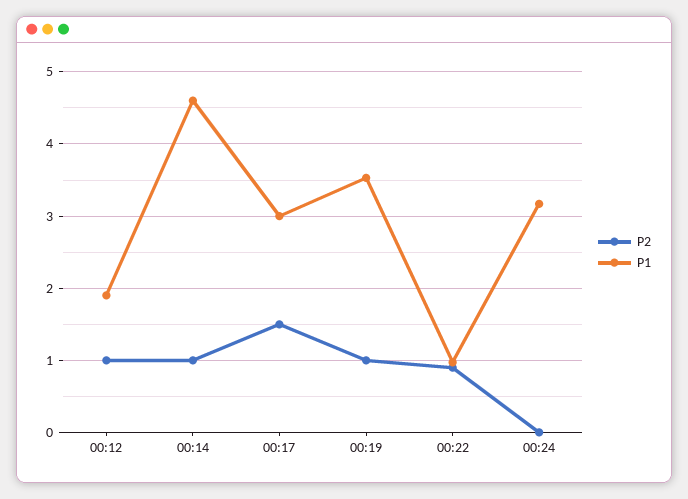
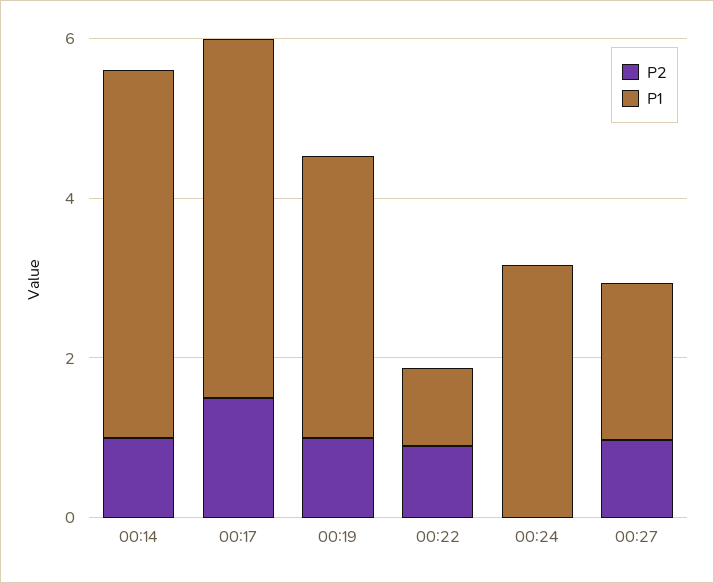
P2, 00:12: 1 -> none
P1, 00:12: 1.9 -> none
P1, 00:17: 3 -> 4.5
P2, 00:27: none -> 1
P1, 00:27: none -> 2

